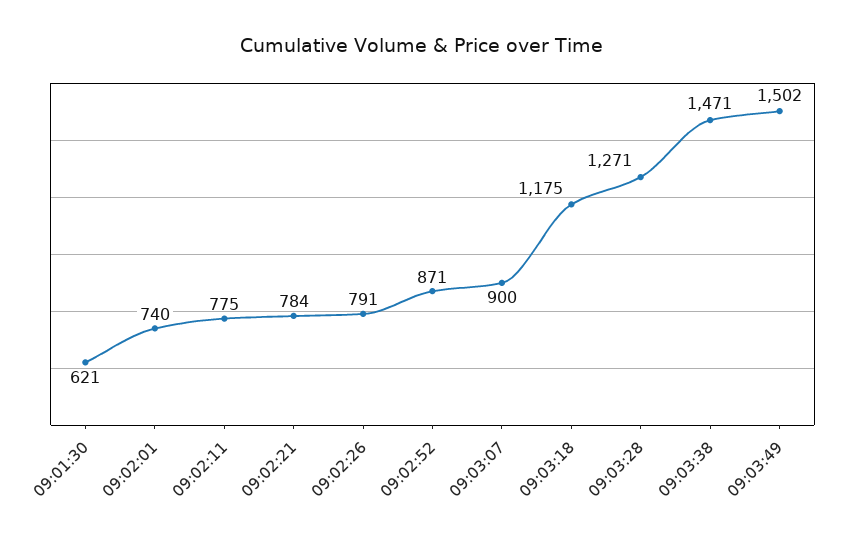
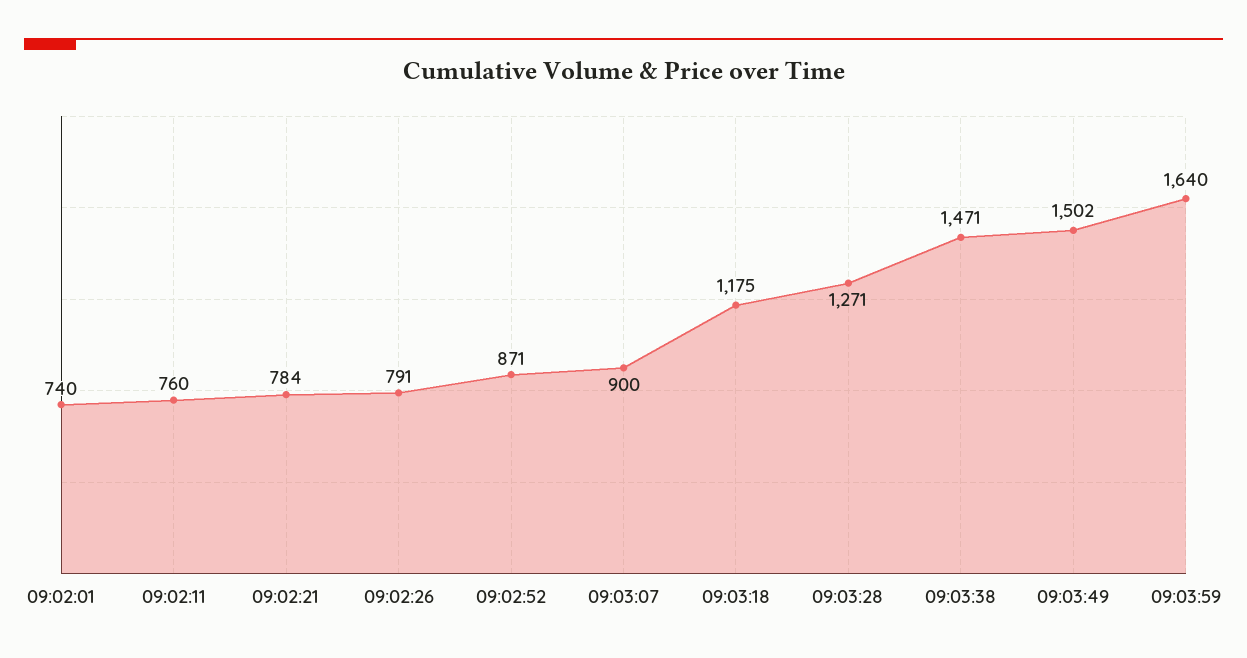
09:01:30: 621 -> none
09:02:11: 775 -> 760
09:03:59: none -> 1640

